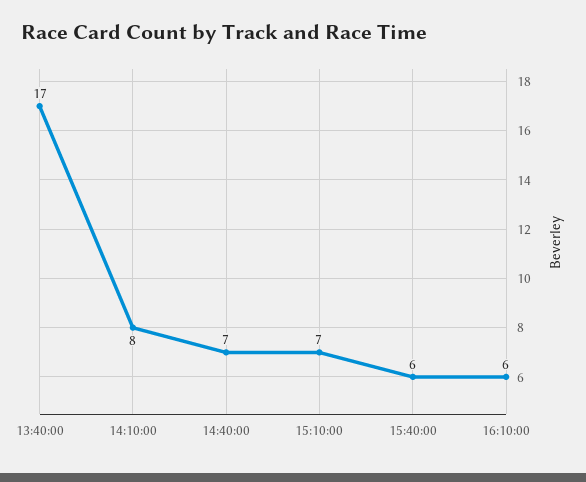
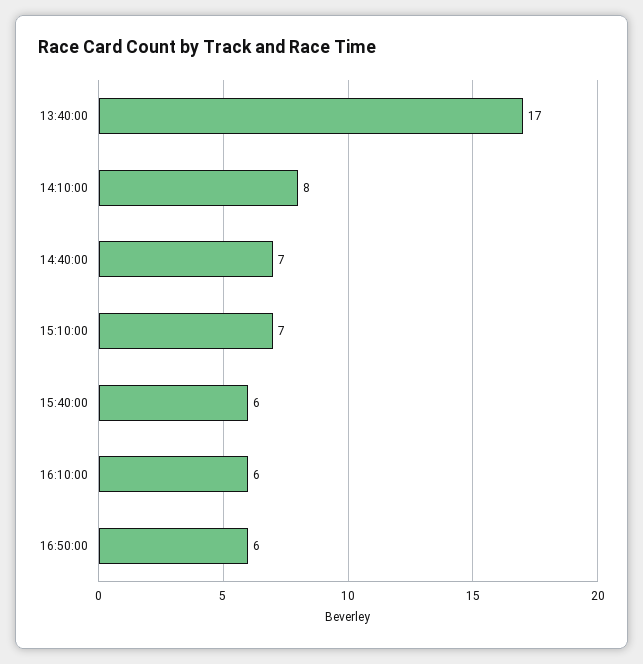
16:50:00: none -> 6

